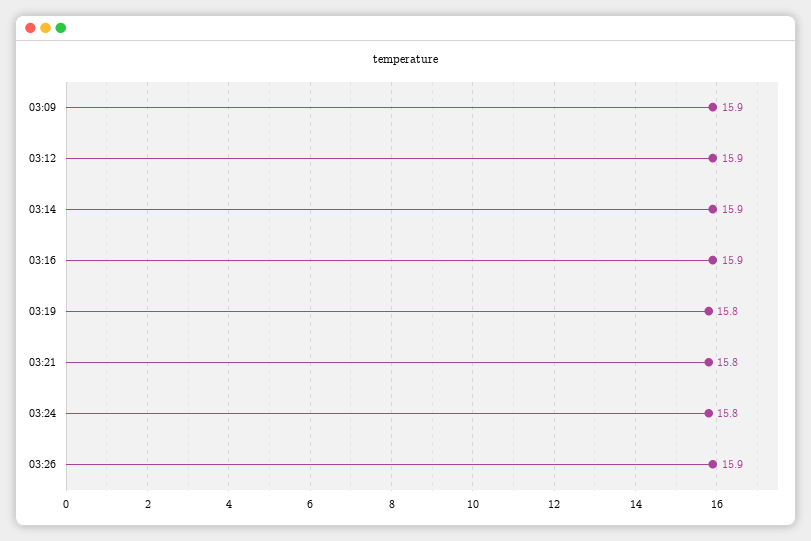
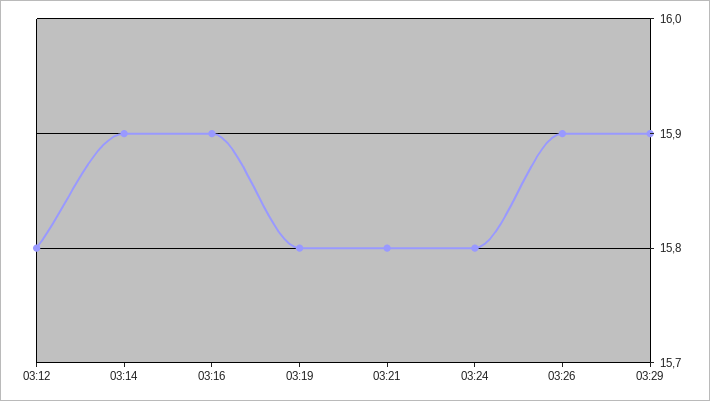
03:09: 15.9 -> none
03:12: 15.9 -> 15.8
03:29: none -> 15.9

